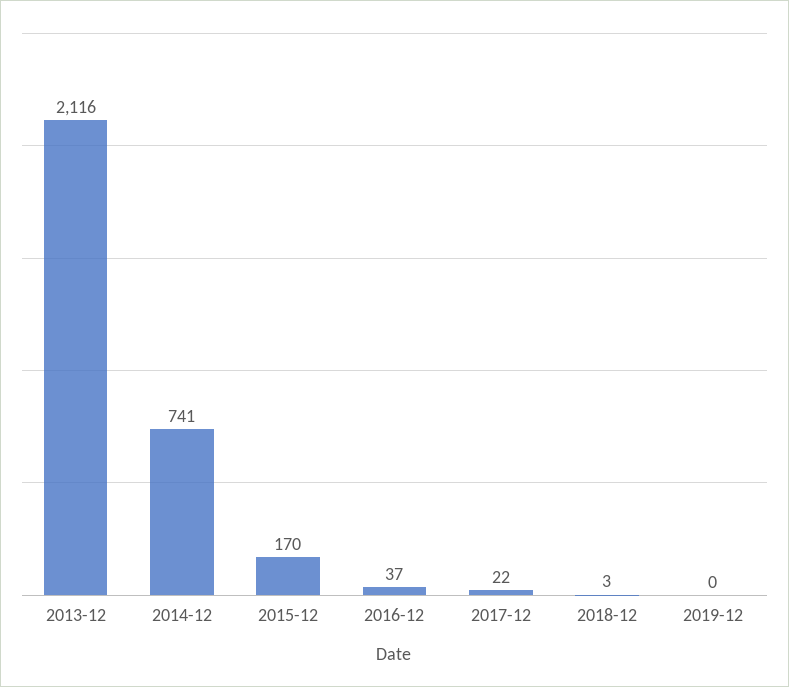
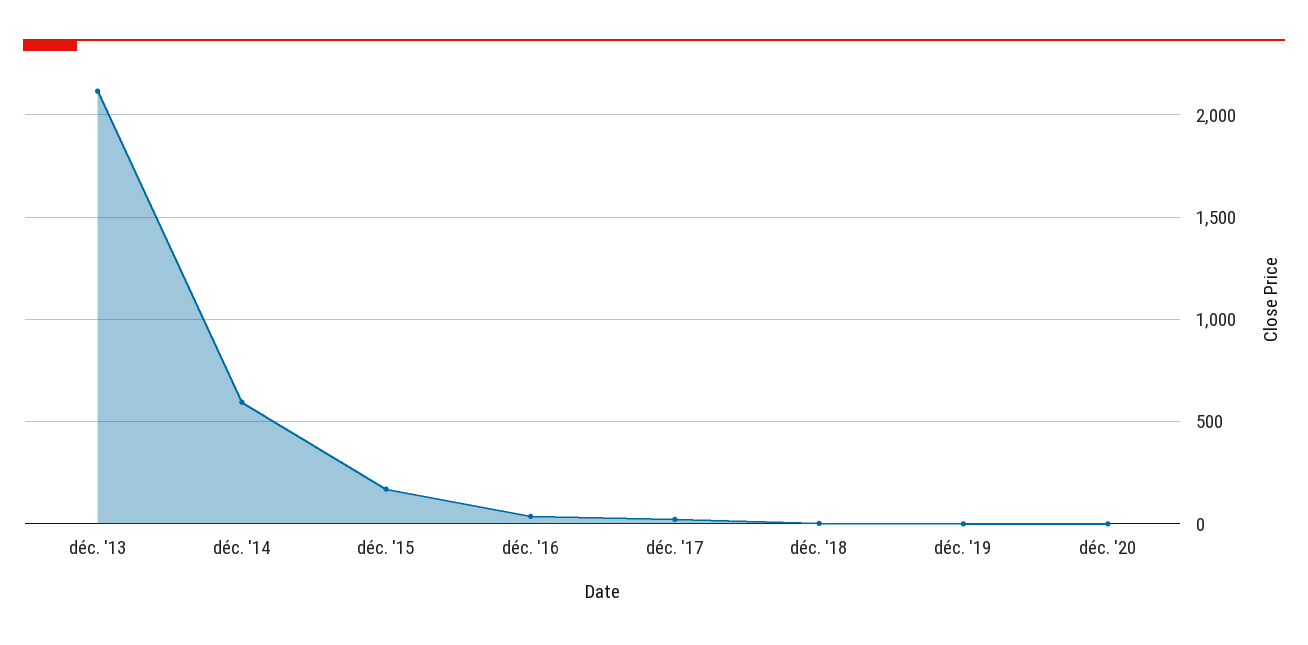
2014-12: 741 -> 600
déc. '20: none -> 0

